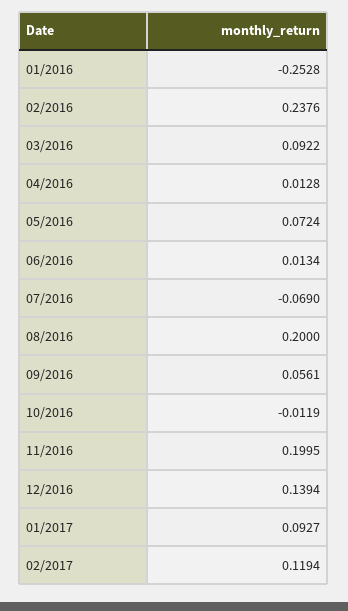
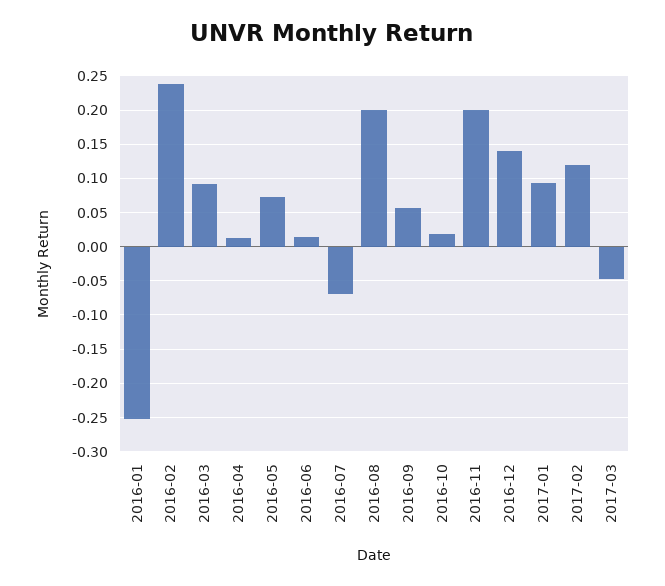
10/2016: -0.0119 -> 0.02
2017-03: none -> -0.05

